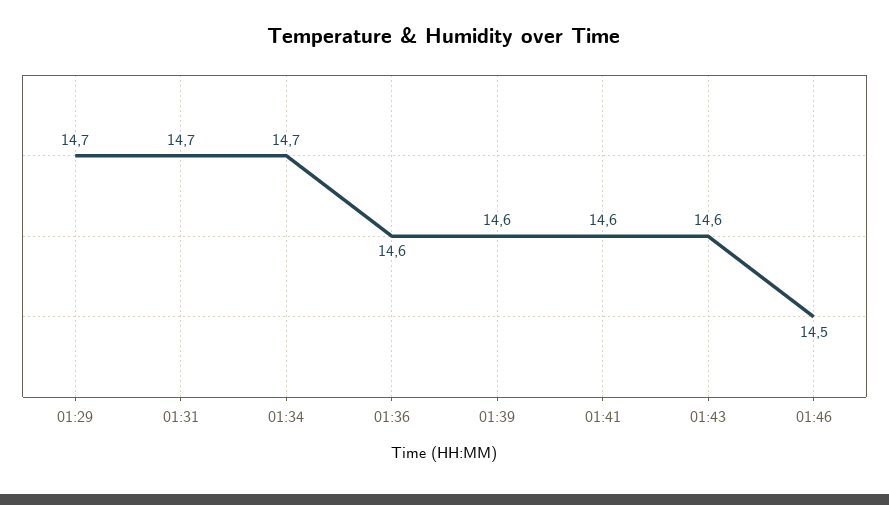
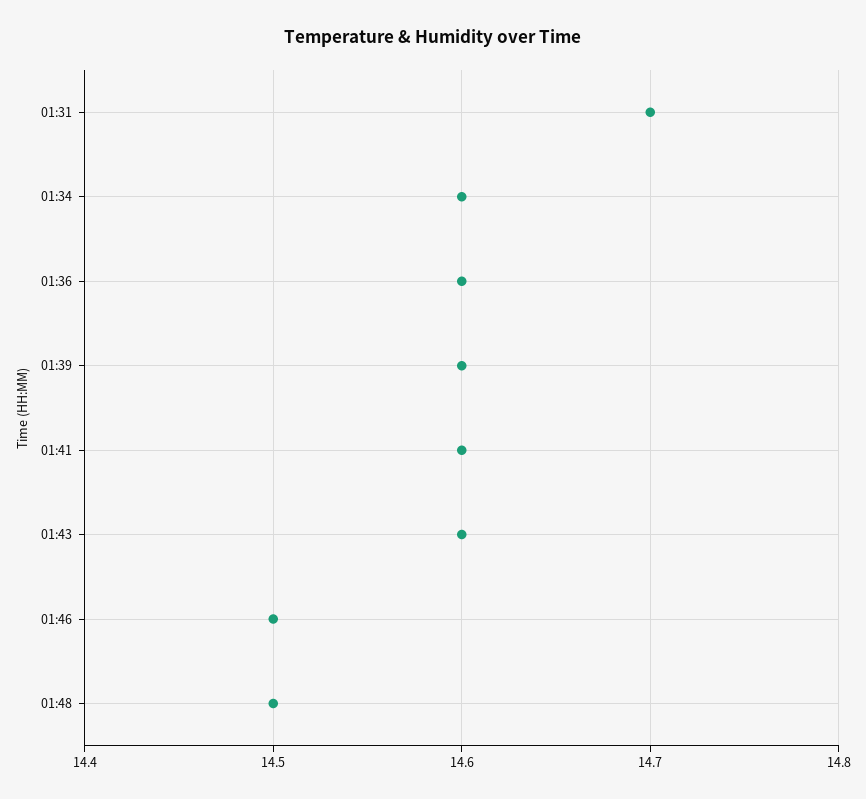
01:29: 14.7 -> none
01:34: 14.7 -> 14.6
01:48: none -> 14.5

